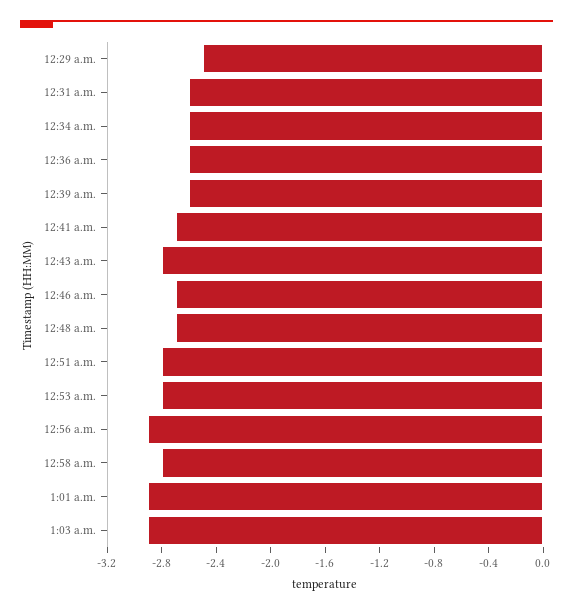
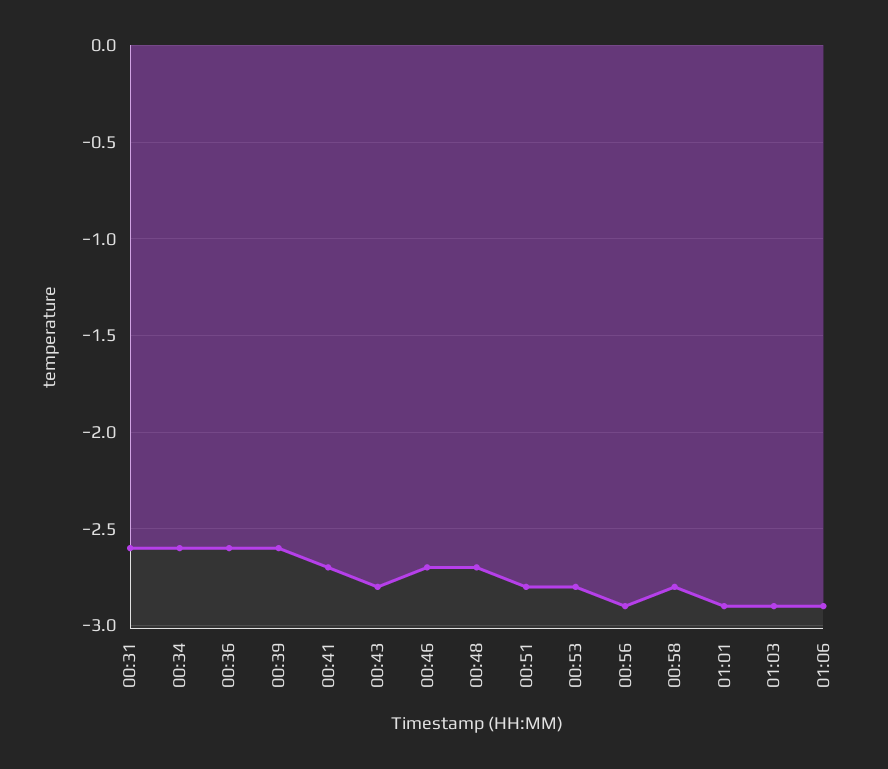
12:29 a.m.: -2.5 -> none
01:06: none -> -2.9

